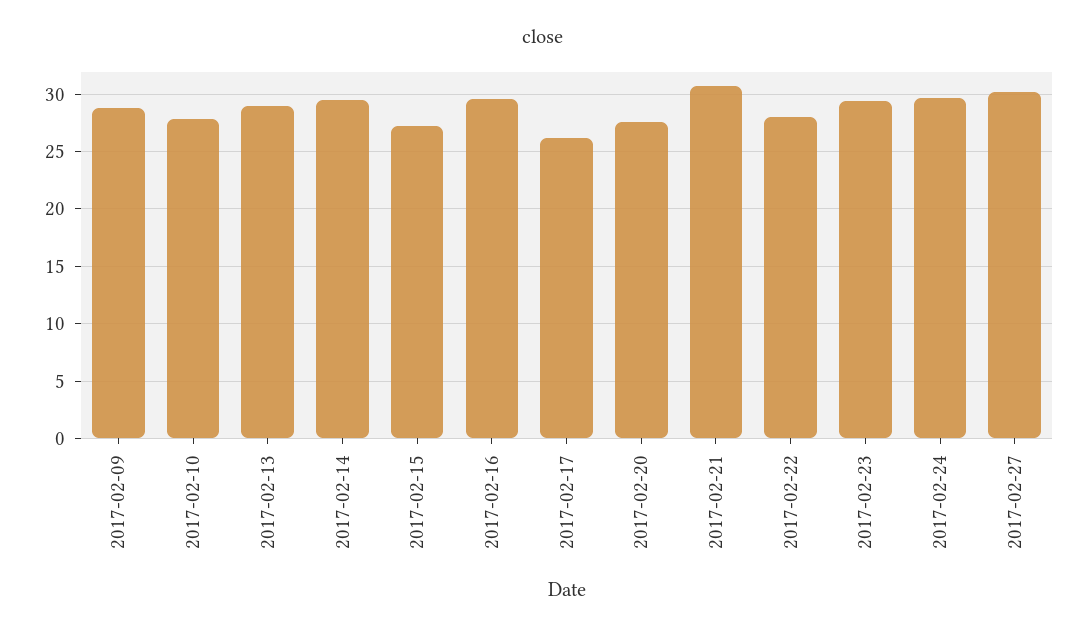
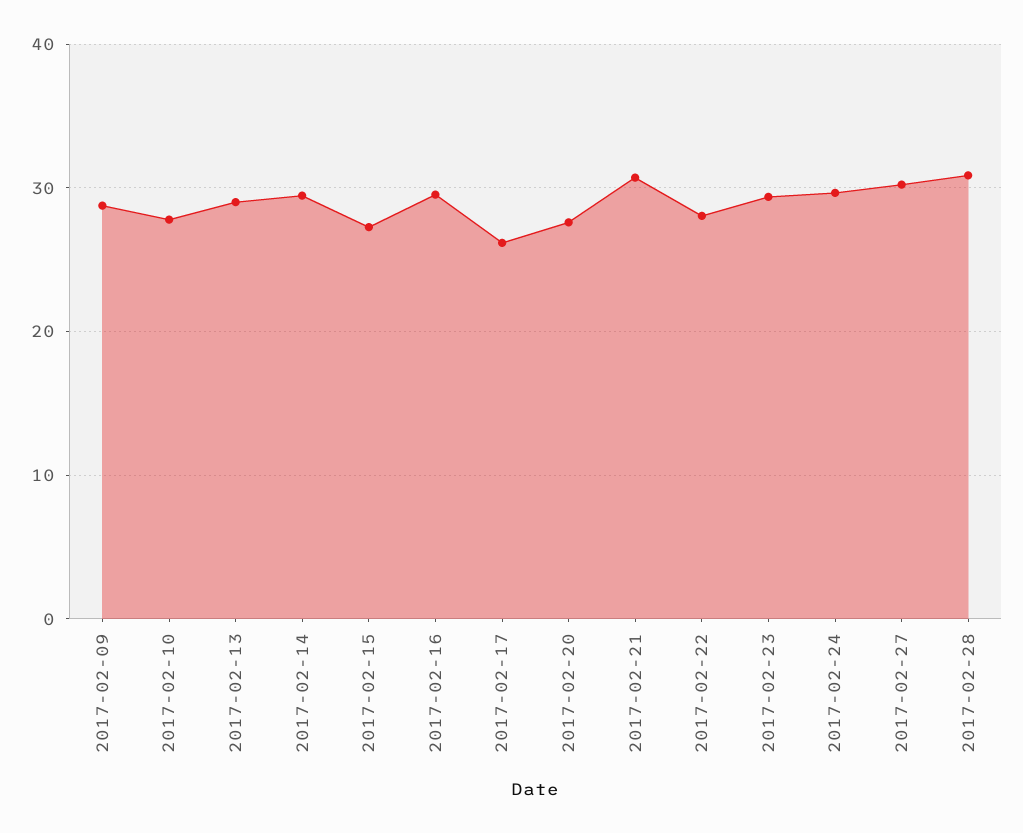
2017-02-28: none -> 31

